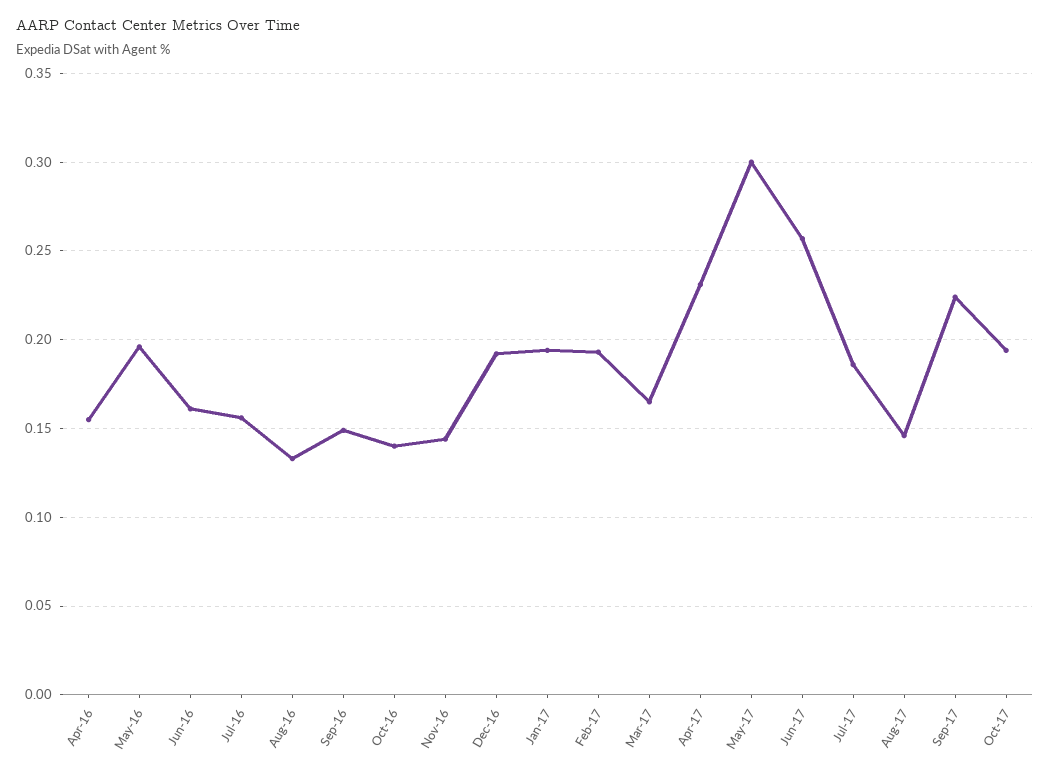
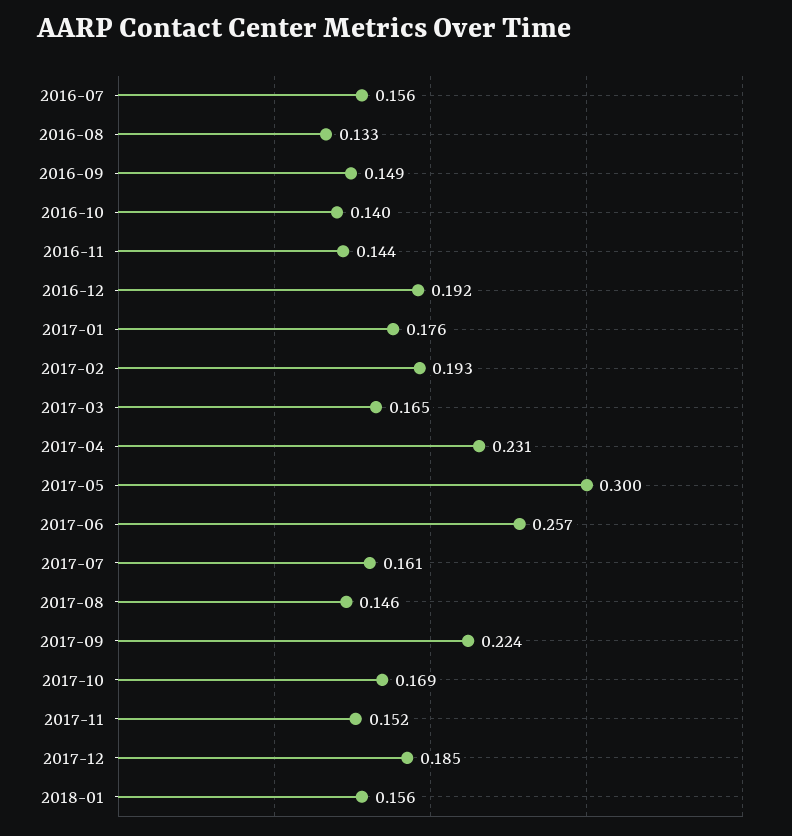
Apr-16: 0.155 -> none
May-16: 0.195 -> none
Jun-16: 0.16 -> none
Jan-17: 0.195 -> 0.176
Jul-17: 0.185 -> 0.161
Oct-17: 0.195 -> 0.169
2017-11: none -> 0.152
2017-12: none -> 0.185
2018-01: none -> 0.156

